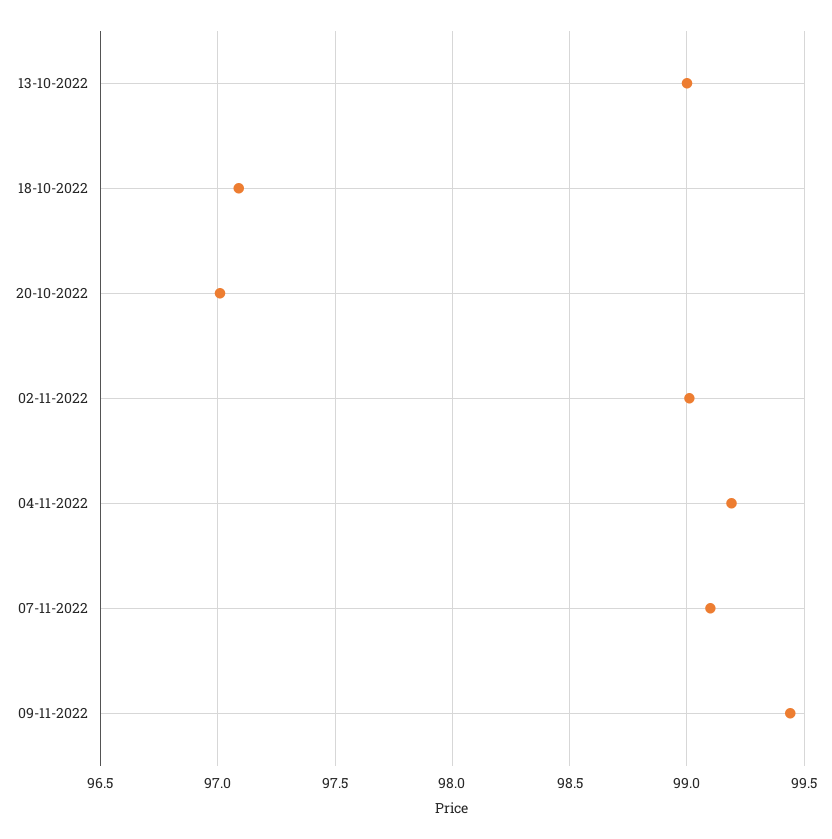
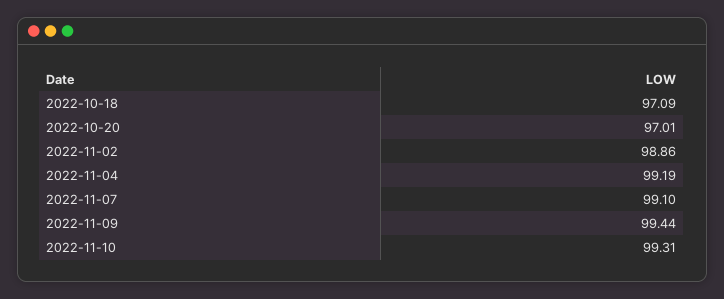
13-10-2022: 99 -> none
02-11-2022: 99 -> 98.86
2022-11-10: none -> 99.31

